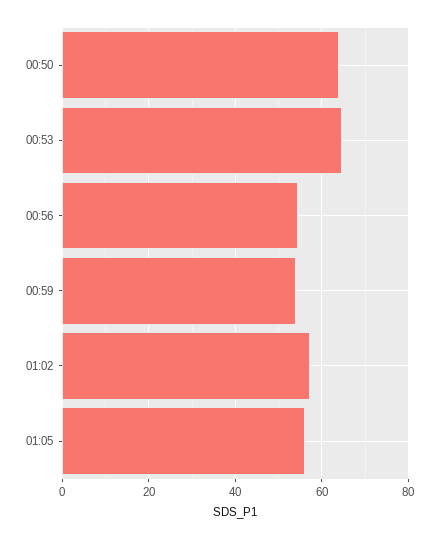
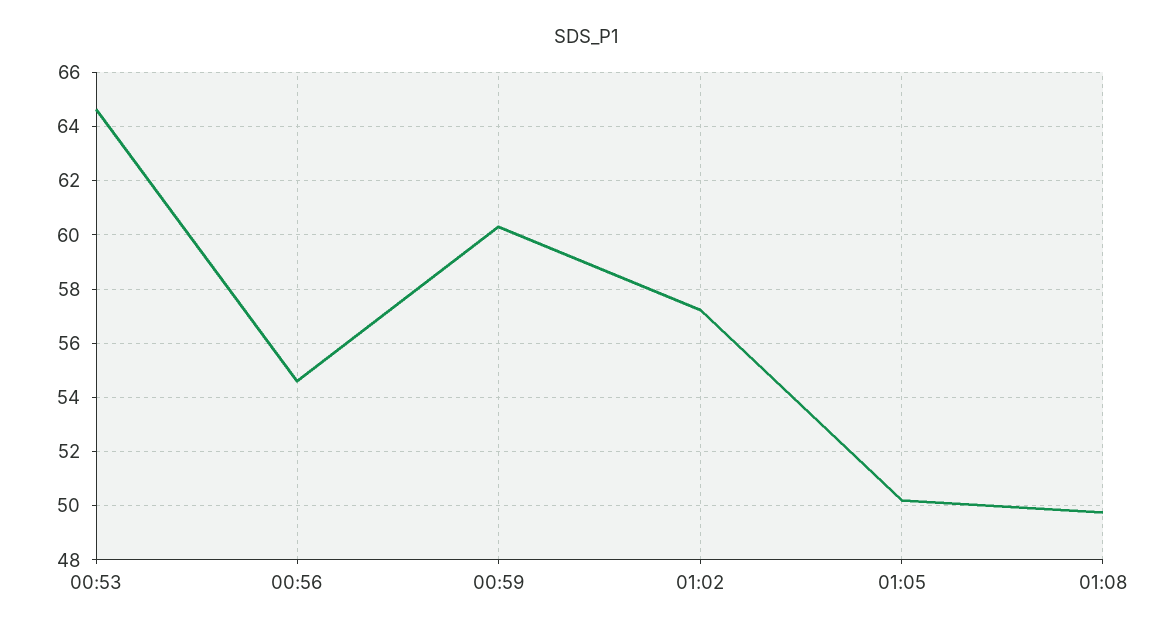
00:50: 64 -> none
00:59: 54 -> 60.25
01:05: 56 -> 50.25
01:08: none -> 49.75

